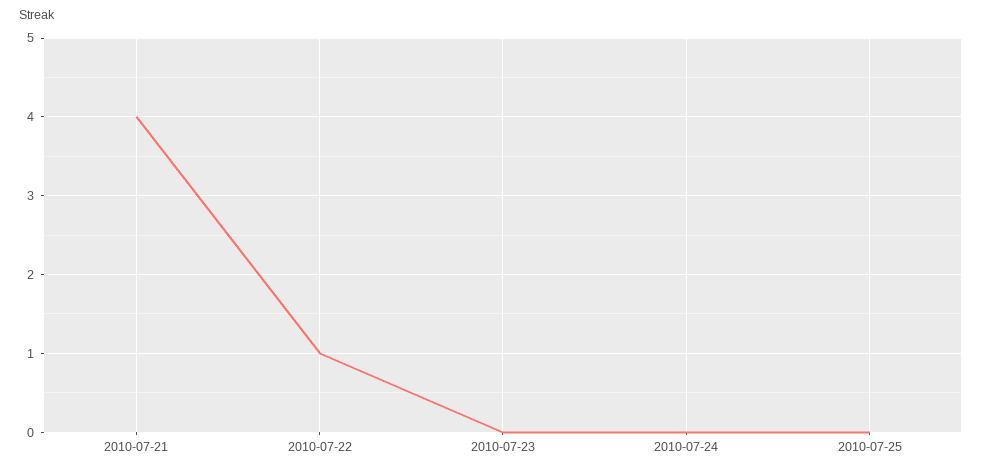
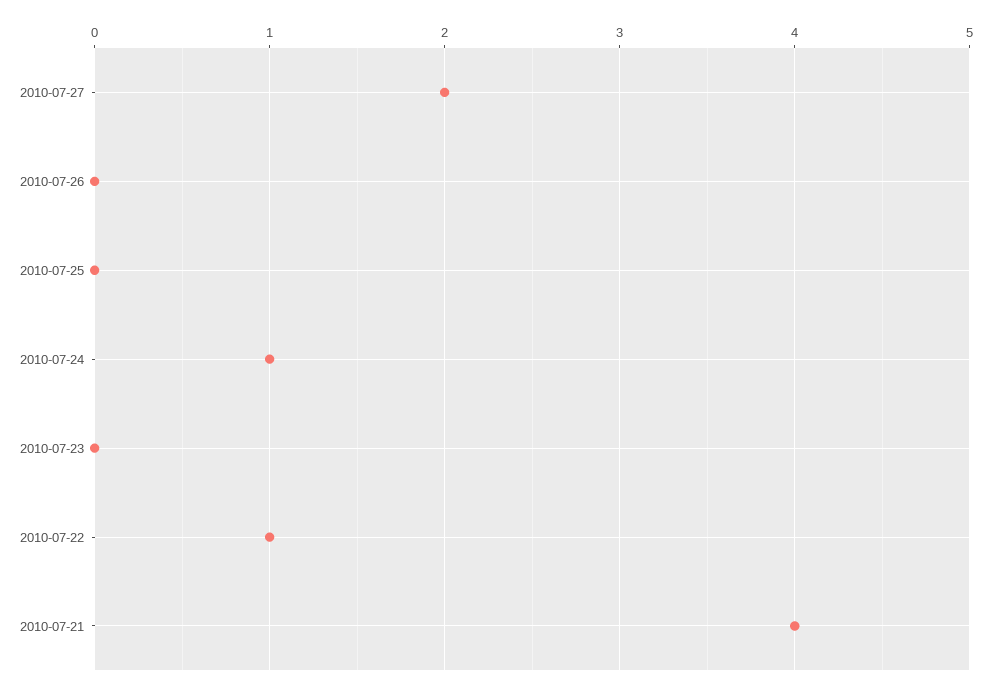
2010-07-24: 0 -> 1
2010-07-27: none -> 2
2010-07-26: none -> 0

